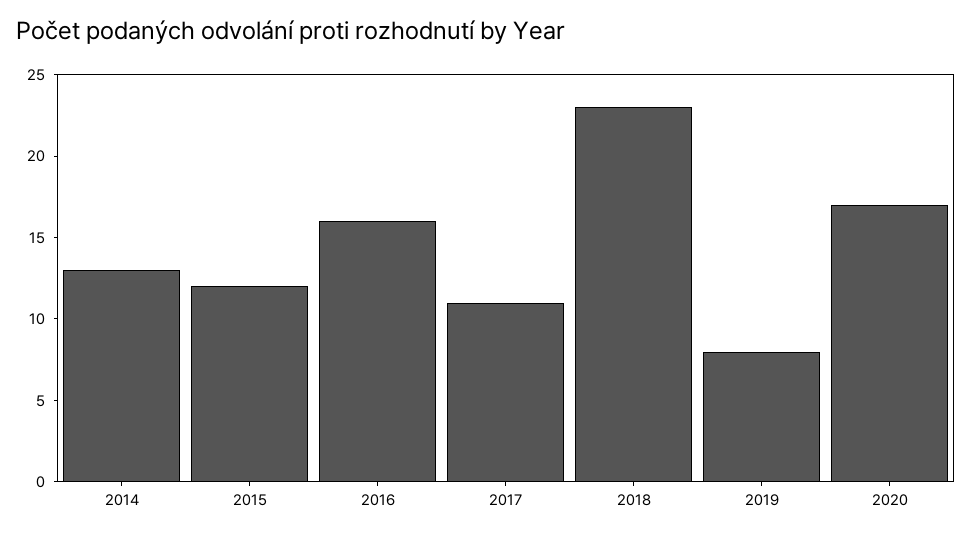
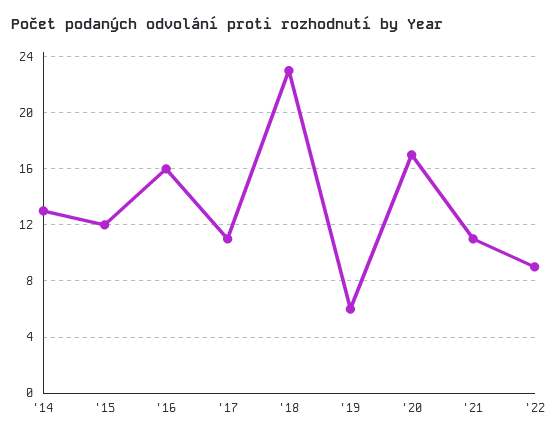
2019: 8 -> 6
'21: none -> 11
'22: none -> 9

